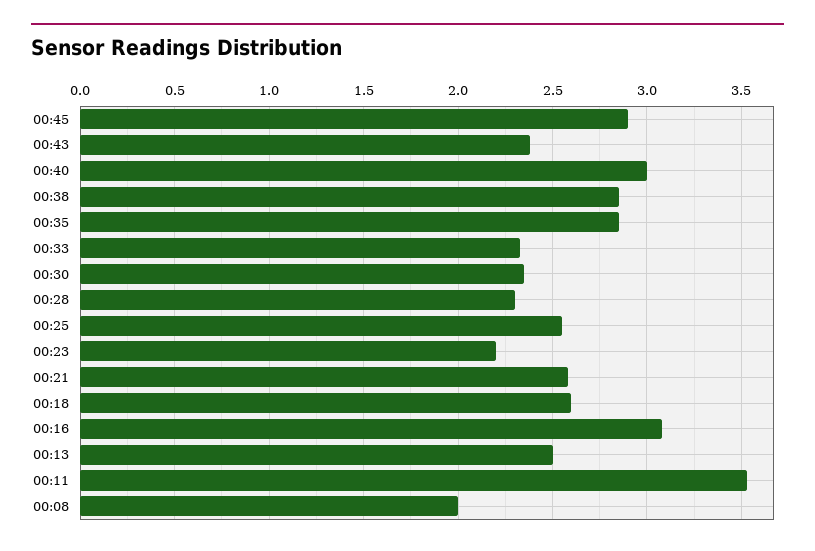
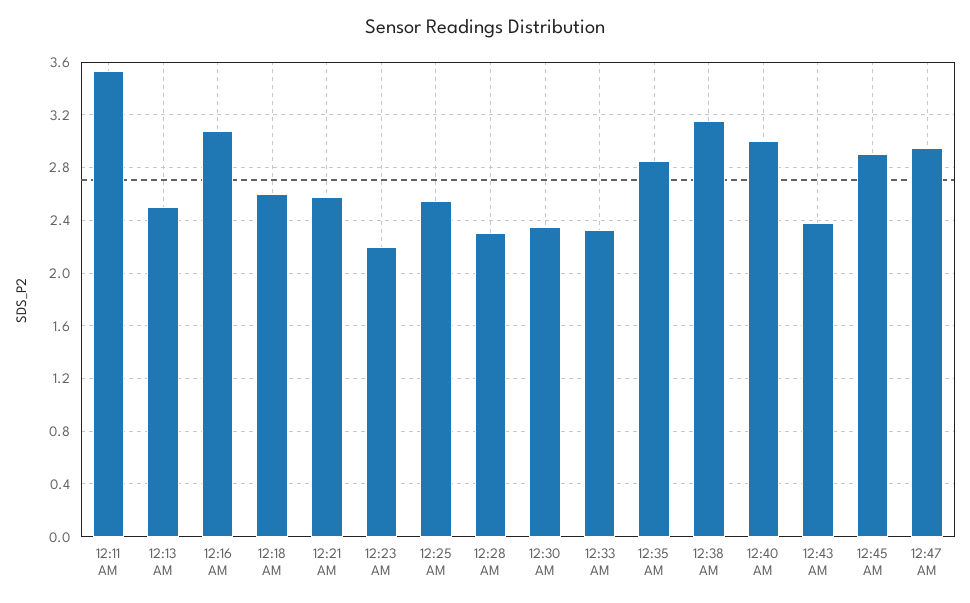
00:38: 2.85 -> 3.15
00:08: 2 -> none
12:47 AM: none -> 2.95

